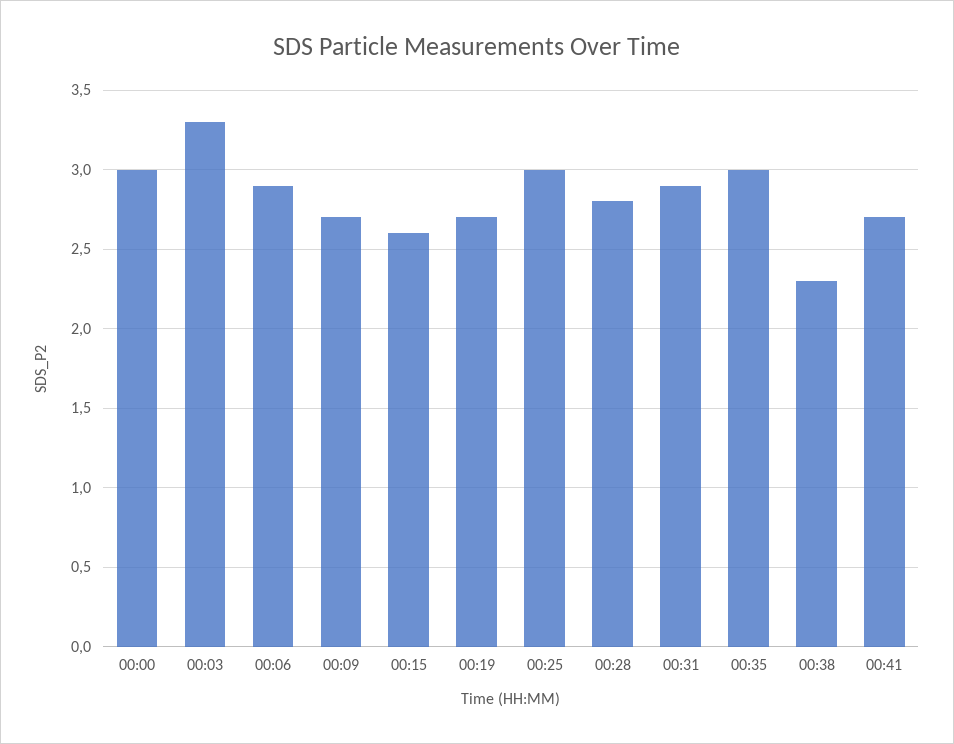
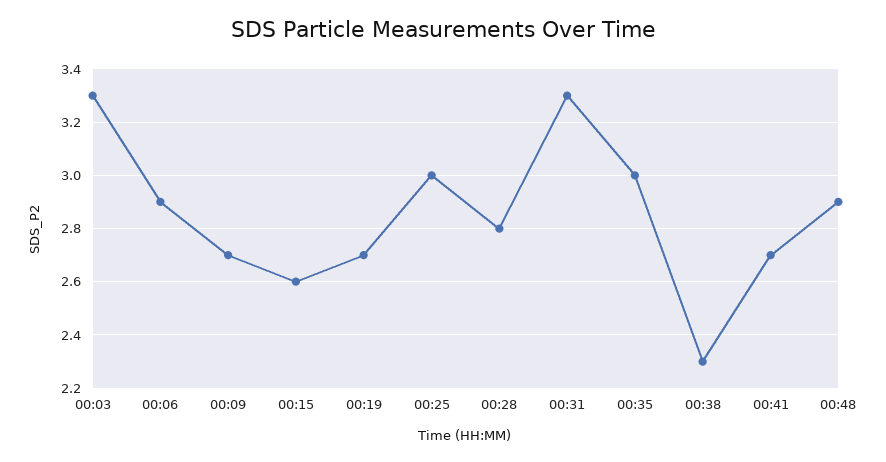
00:00: 3 -> none
00:31: 2.9 -> 3.3
00:48: none -> 2.9

